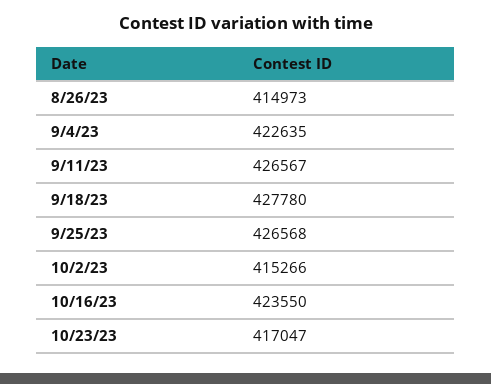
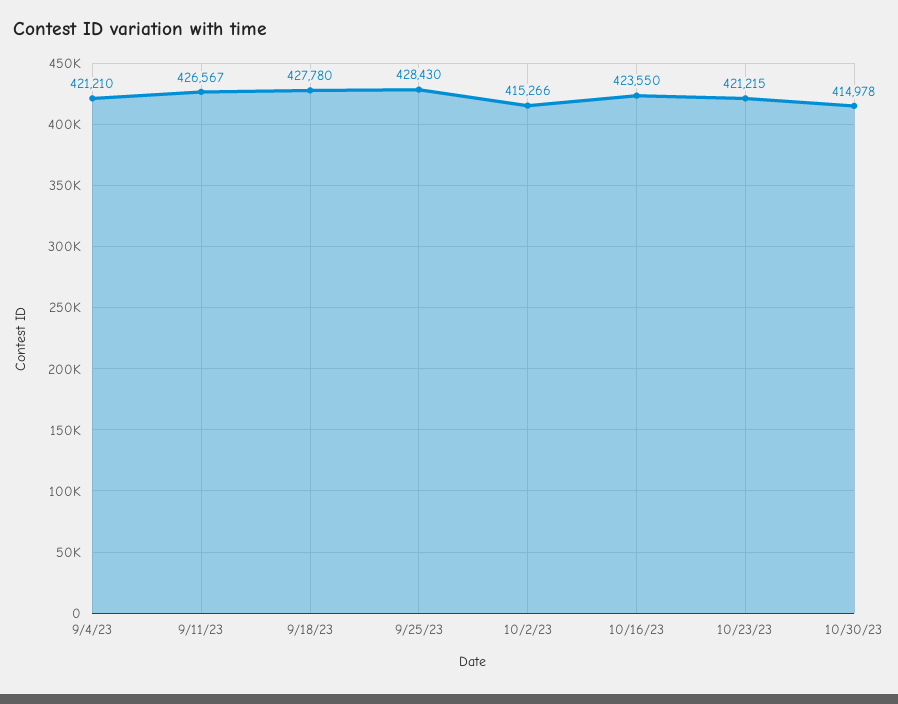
8/26/23: 414973 -> none
9/4/23: 422635 -> 421210
9/25/23: 426568 -> 428430
10/23/23: 417047 -> 421215
10/30/23: none -> 414978

